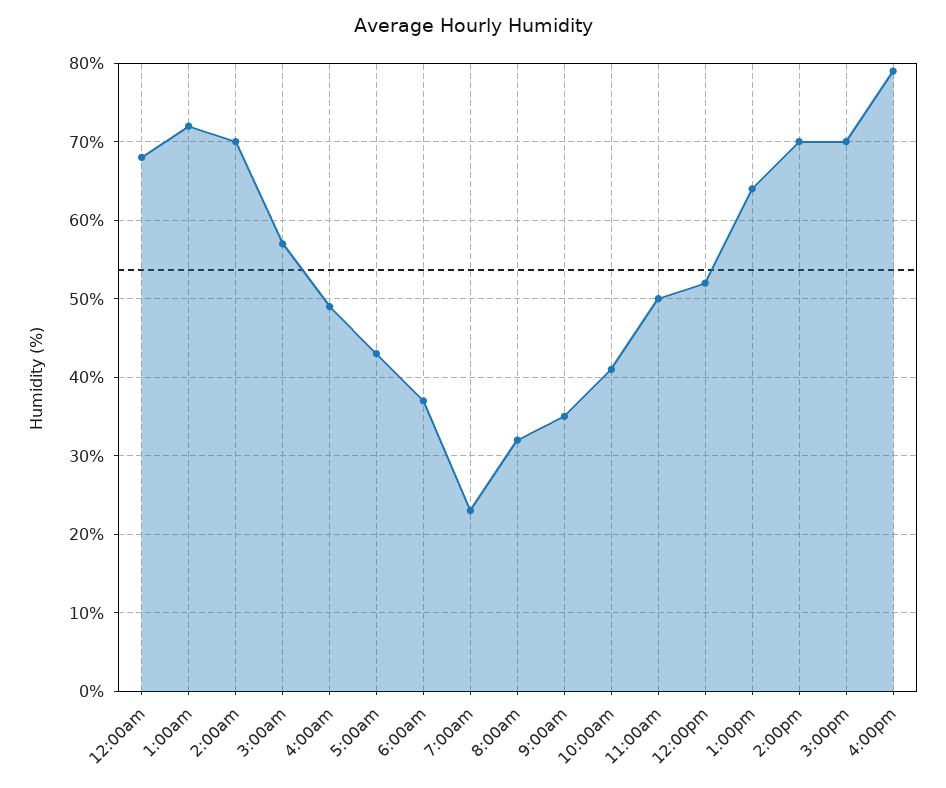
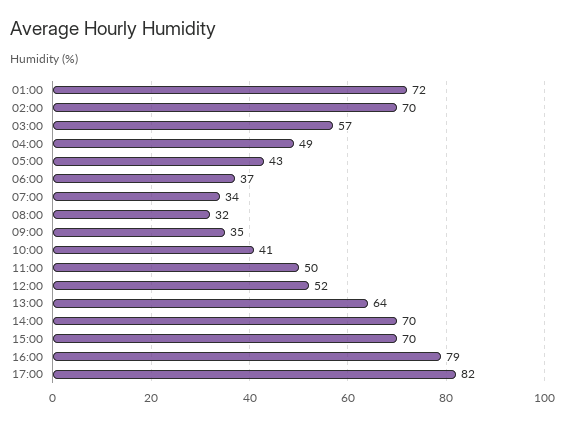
12:00am: 68 -> none
7:00am: 23 -> 34
17:00: none -> 82

